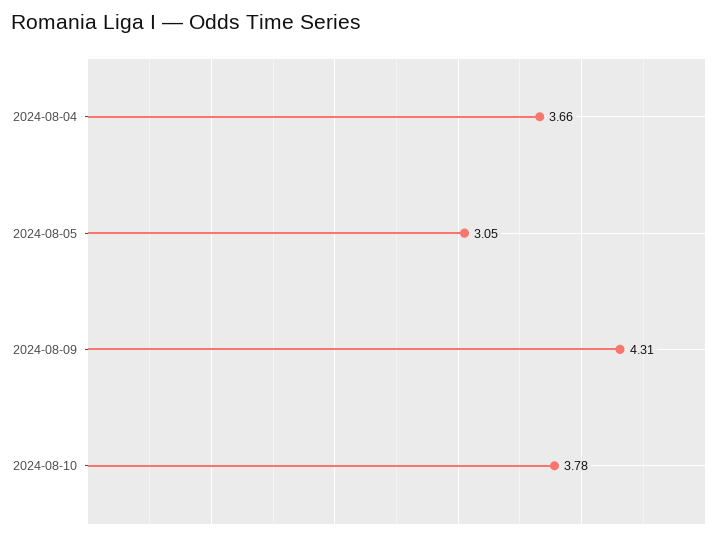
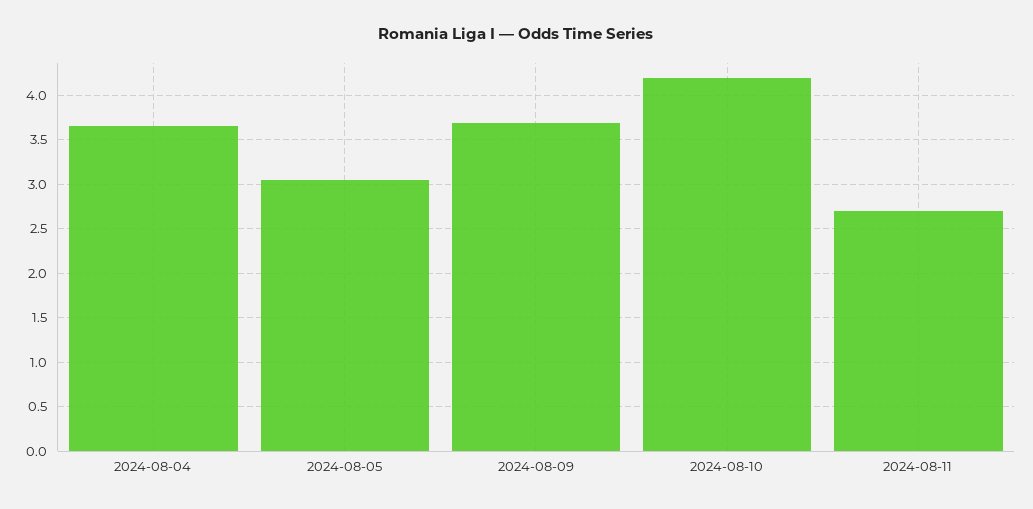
2024-08-09: 4.31 -> 3.7
2024-08-10: 3.78 -> 4.2
2024-08-11: none -> 2.7

